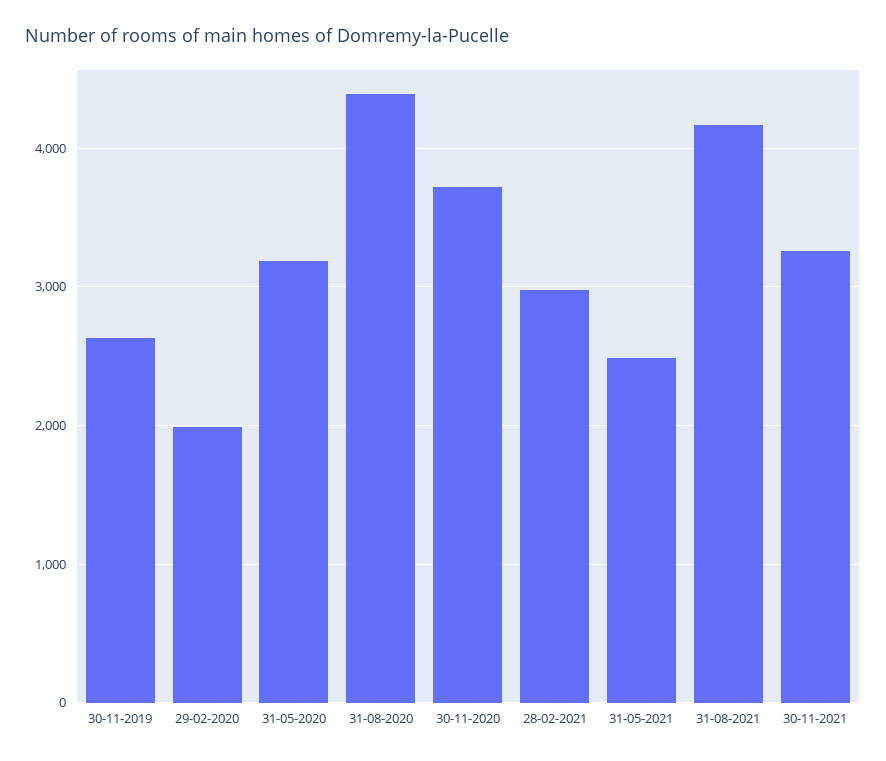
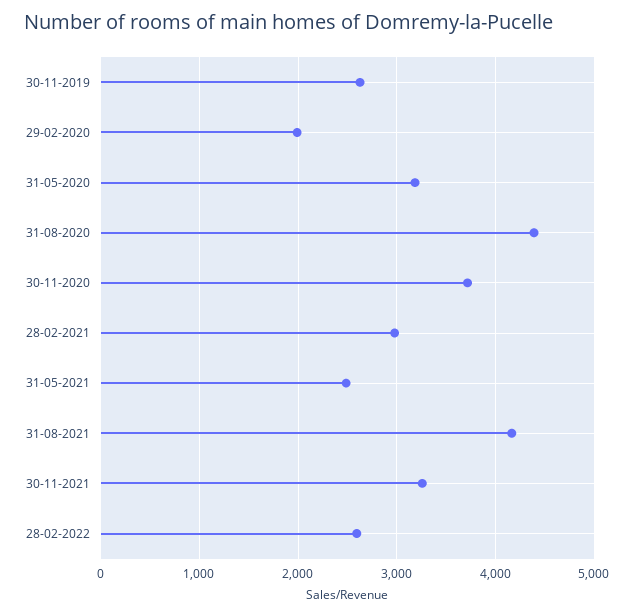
28-02-2022: none -> 2600

